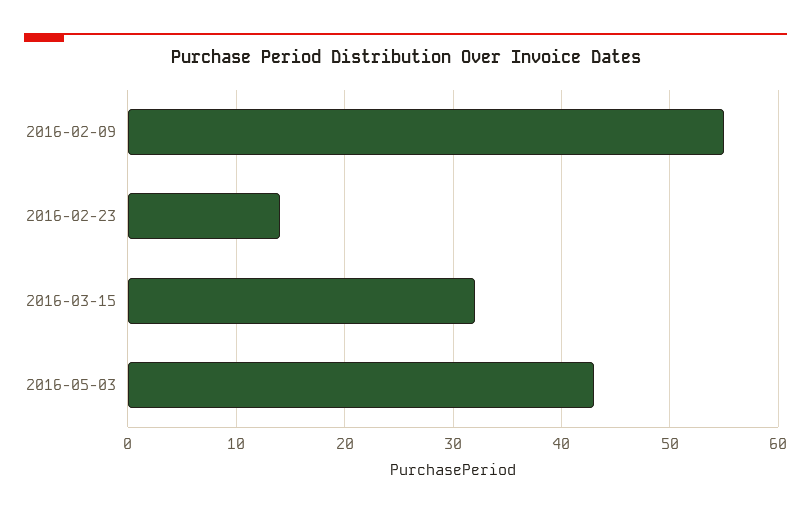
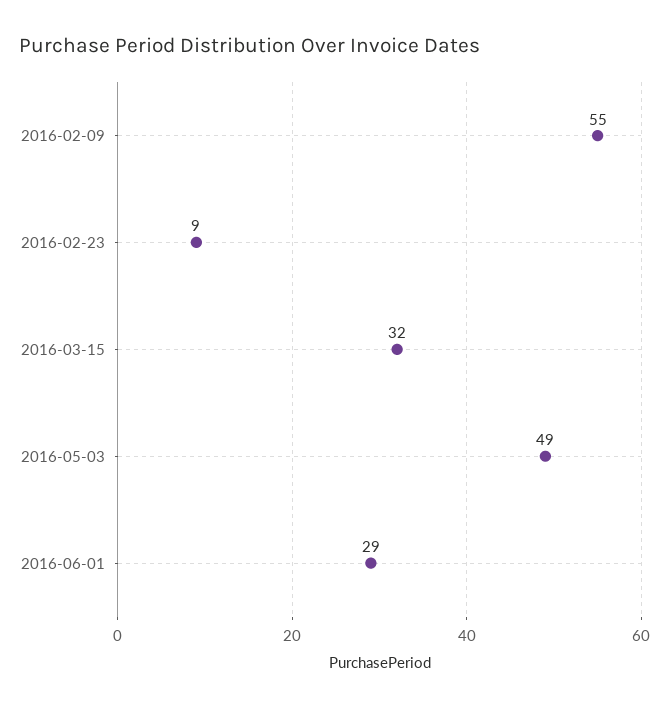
2016-02-23: 14 -> 9
2016-05-03: 43 -> 49
2016-06-01: none -> 29

